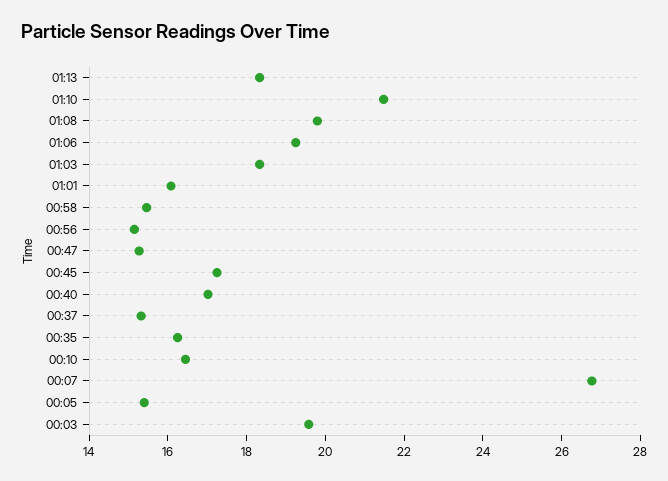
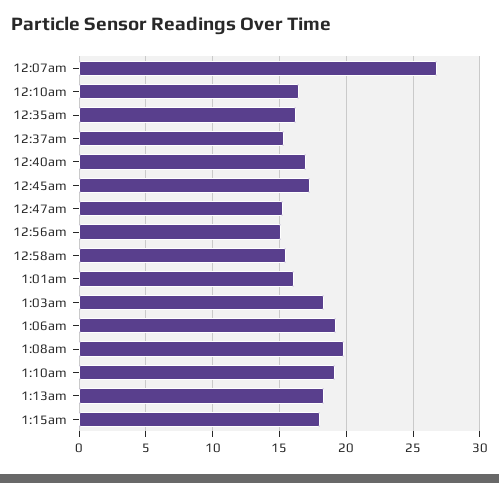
01:10: 21.5 -> 19
00:05: 15.5 -> none
00:03: 19.5 -> none
1:15am: none -> 18

